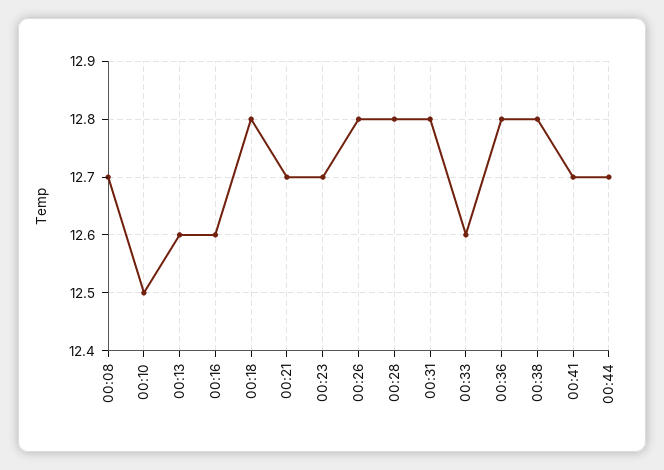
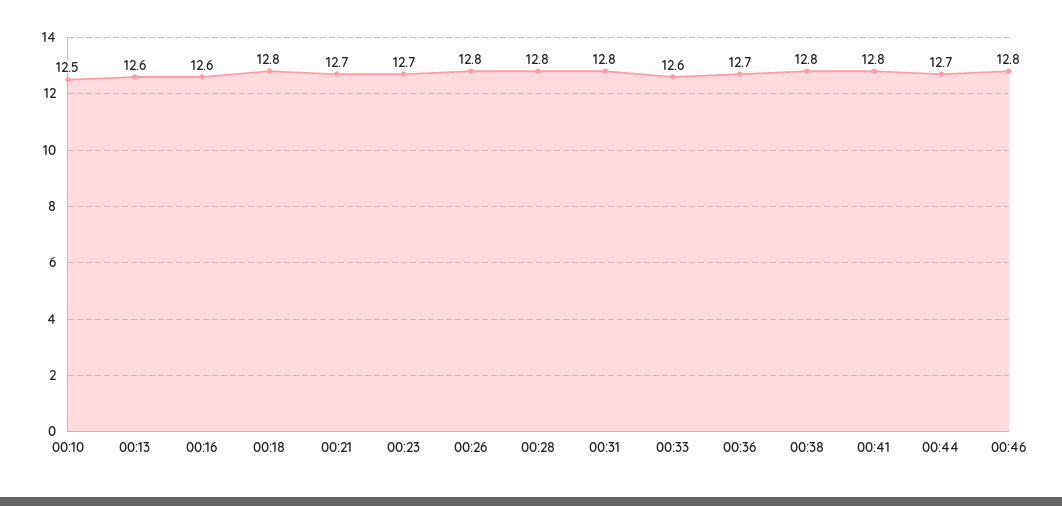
00:08: 12.7 -> none
00:36: 12.8 -> 12.7
00:41: 12.7 -> 12.8
00:46: none -> 12.8

